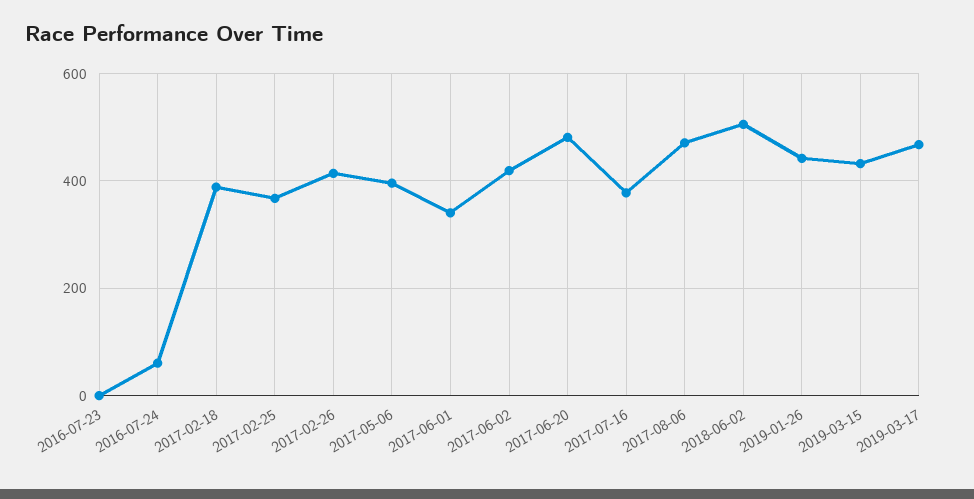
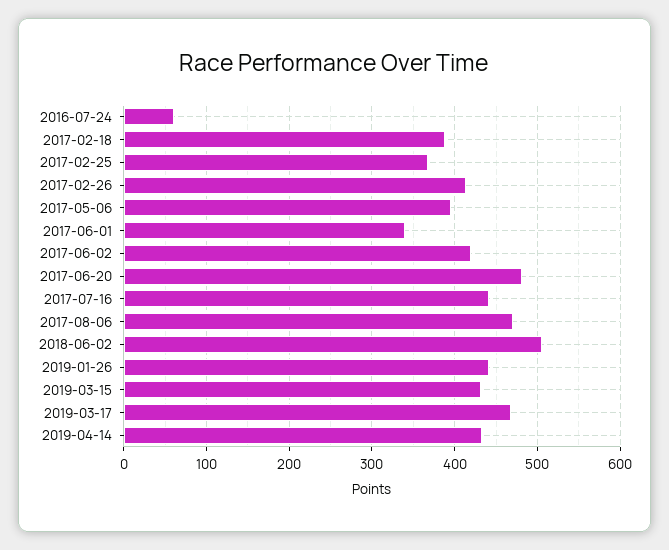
2016-07-23: 0 -> none
2017-07-16: 380 -> 440
2019-04-14: none -> 430

